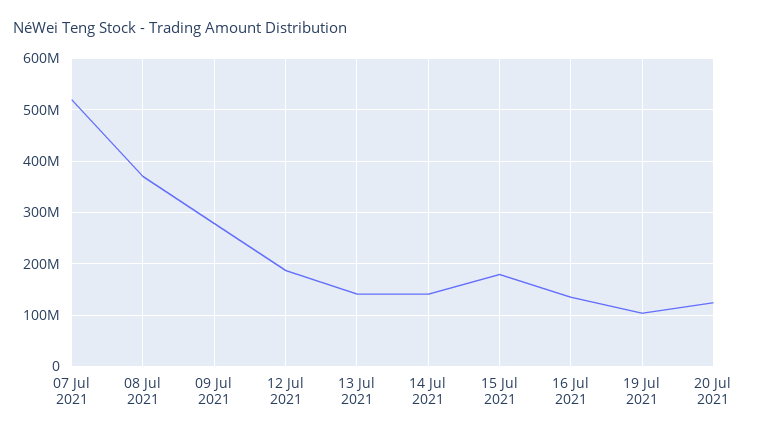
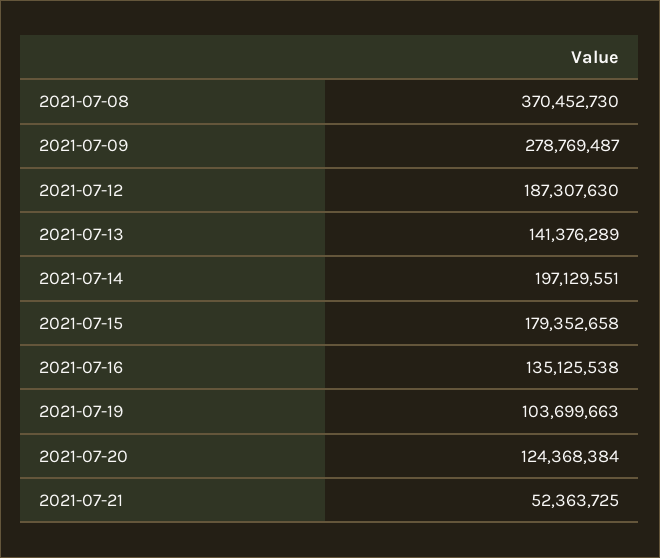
07 Jul 2021: 520000000 -> none
14 Jul 2021: 140000000 -> 197129551
2021-07-21: none -> 52363725

